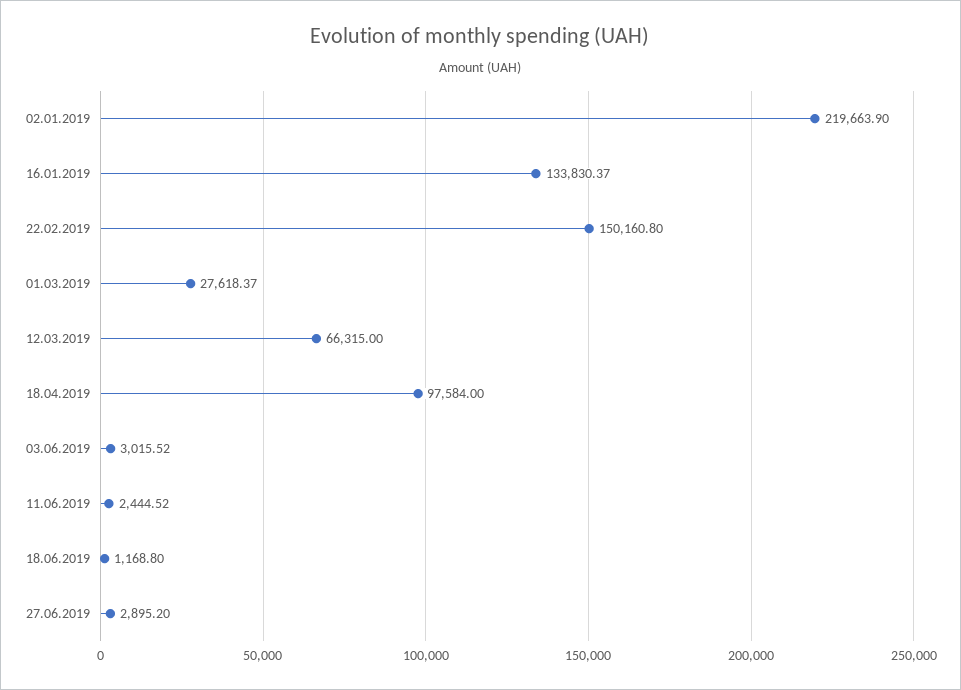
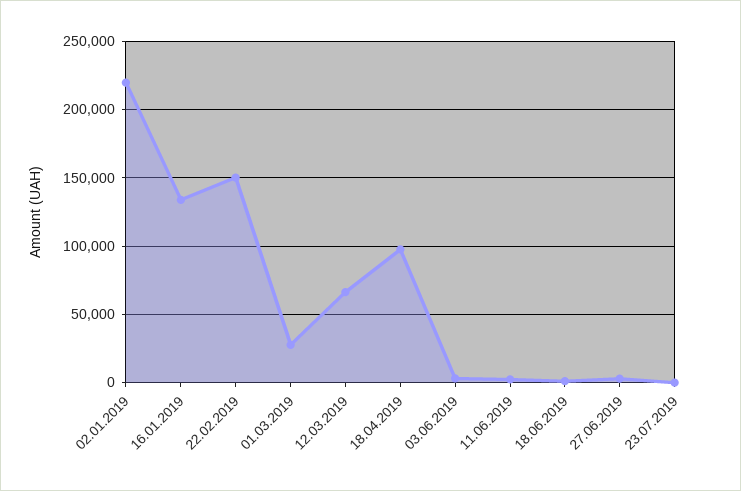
23.07.2019: none -> 0

